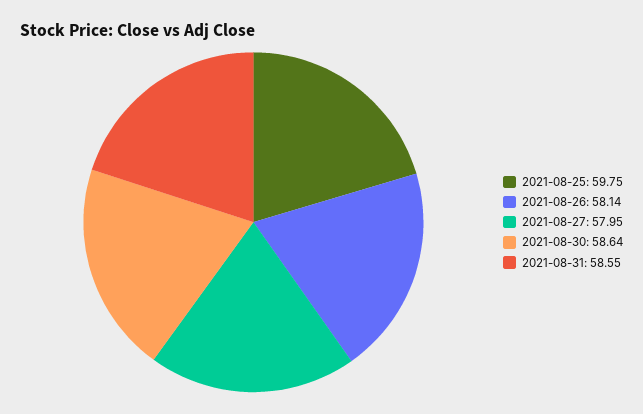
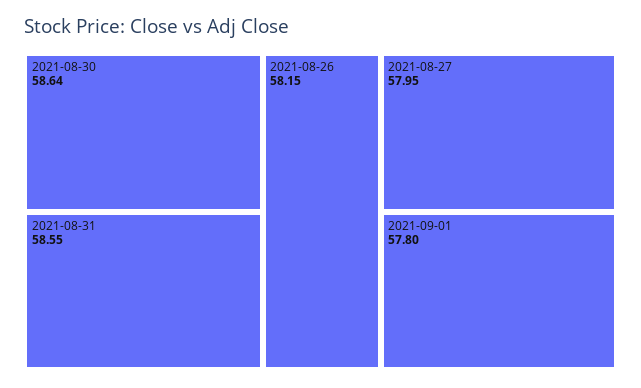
2021-08-25: 59.75 -> none
2021-08-26: 58.14 -> 58.15
2021-09-01: none -> 57.8

